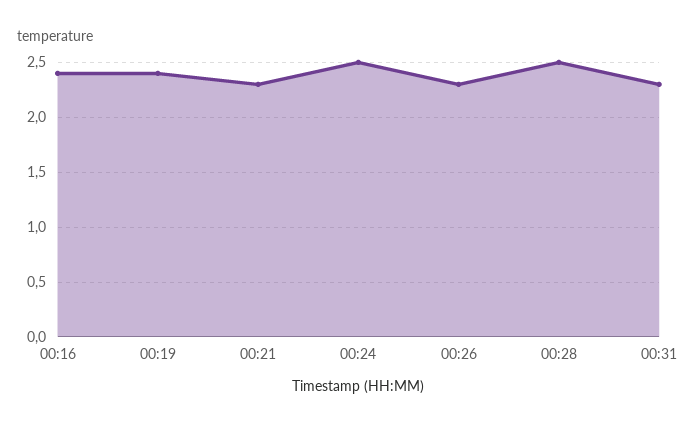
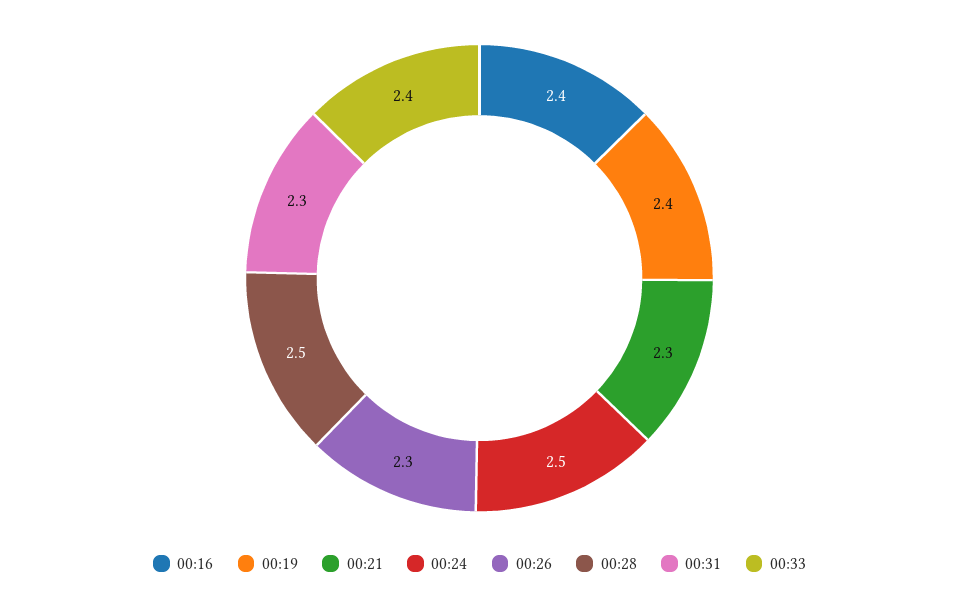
00:33: none -> 2.4

